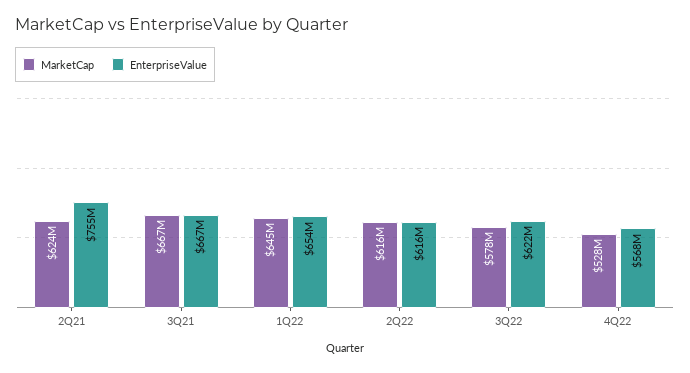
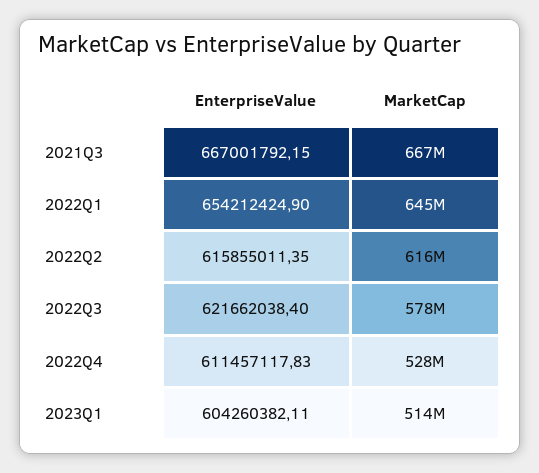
MarketCap, 2Q21: 624000000 -> none
EnterpriseValue, 2Q21: 755000000 -> none
EnterpriseValue, 4Q22: 568000000 -> 611457117.83
EnterpriseValue, 2023Q1: none -> 604260382.11
MarketCap, 2023Q1: none -> 514000000

